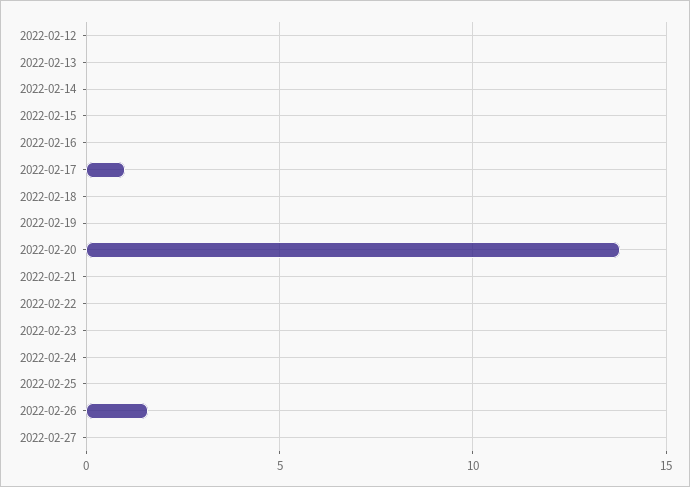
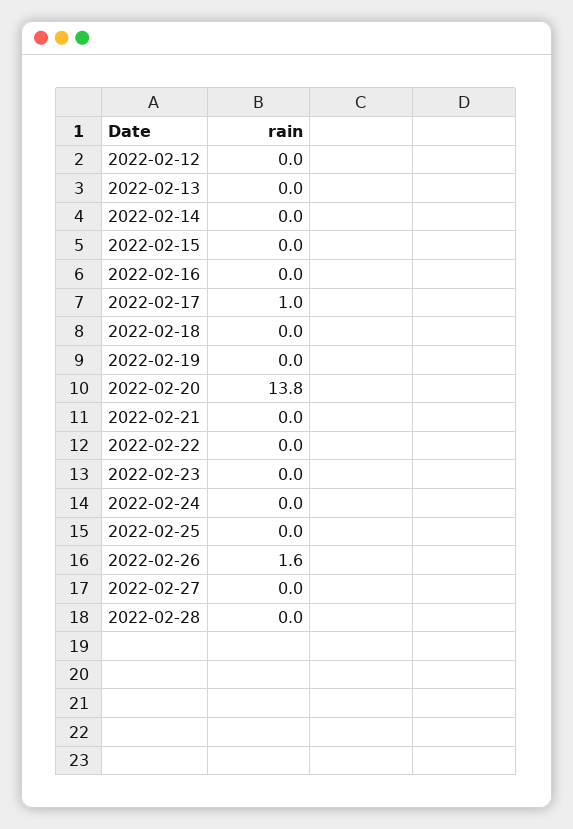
2022-02-28: none -> 0

